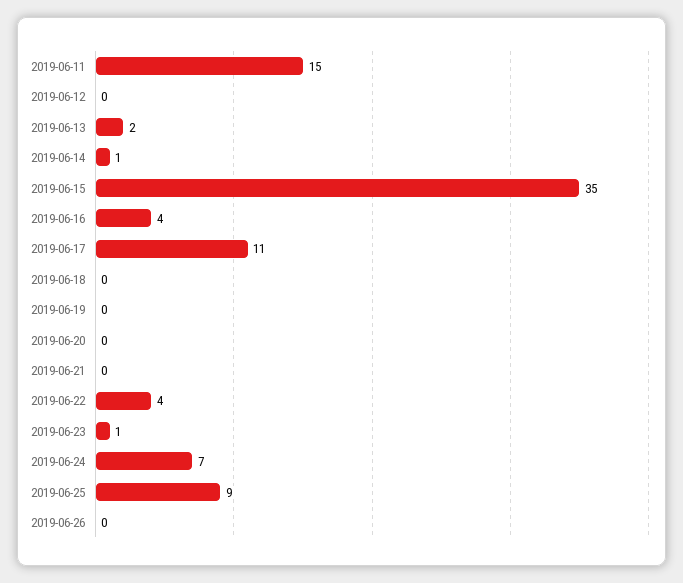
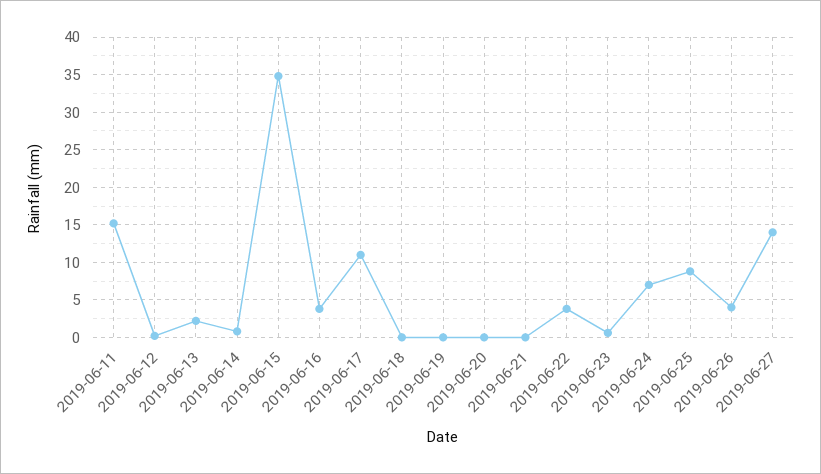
2019-06-26: 0 -> 4
2019-06-27: none -> 14

